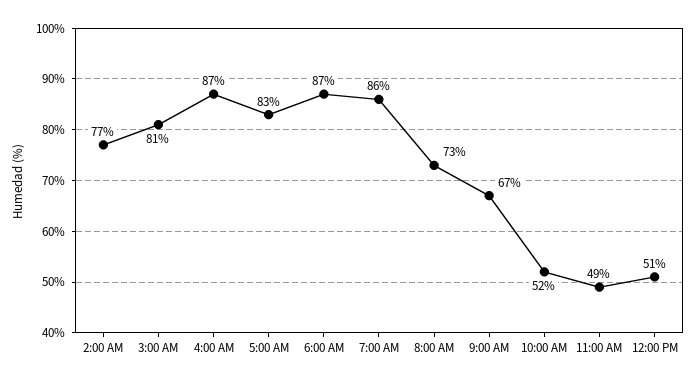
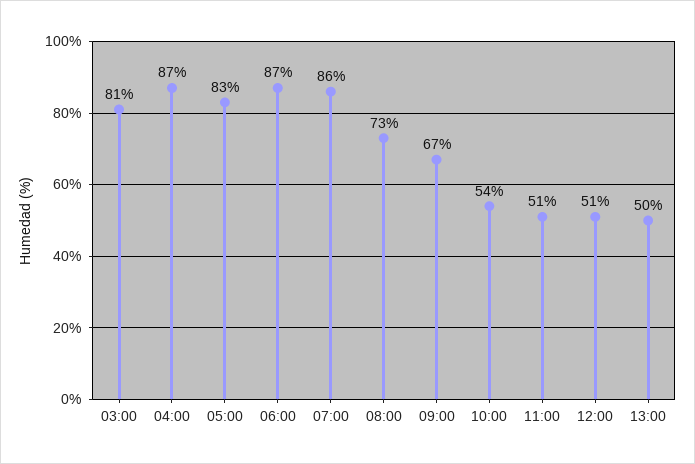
2:00 AM: 77 -> none
10:00 AM: 52 -> 54
11:00 AM: 49 -> 51
13:00: none -> 50

